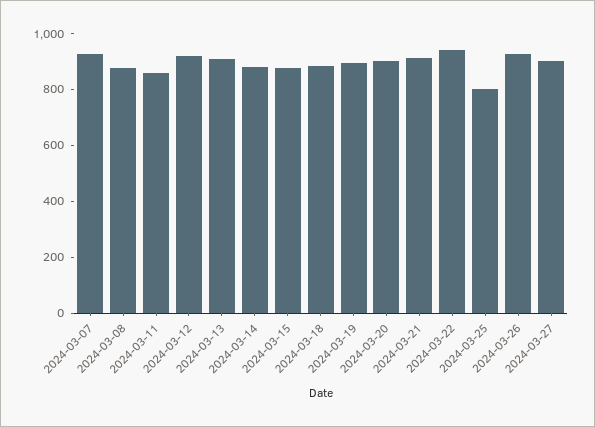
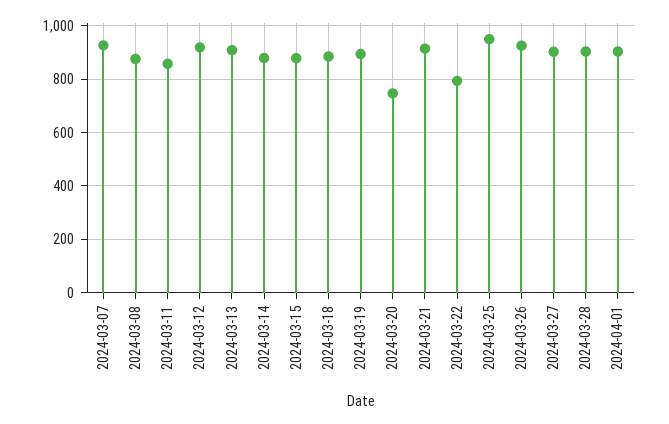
2024-03-20: 900 -> 750
2024-03-22: 950 -> 800
2024-03-25: 800 -> 950
2024-03-28: none -> 900
2024-04-01: none -> 900

